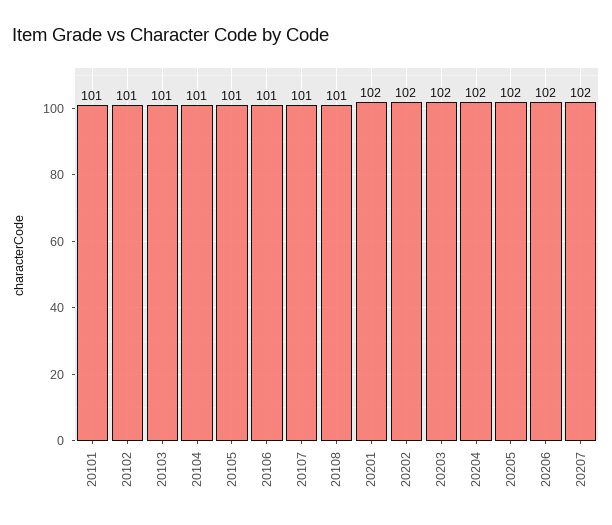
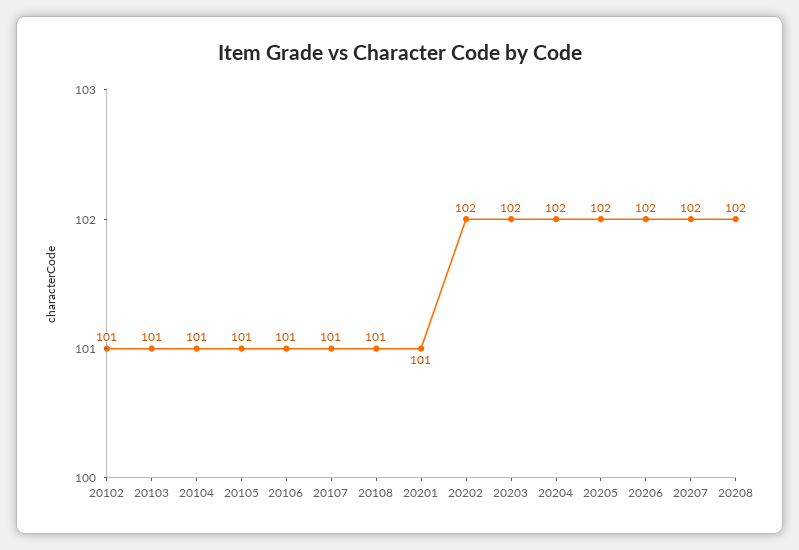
20101: 101 -> none
20201: 102 -> 101
20208: none -> 102

